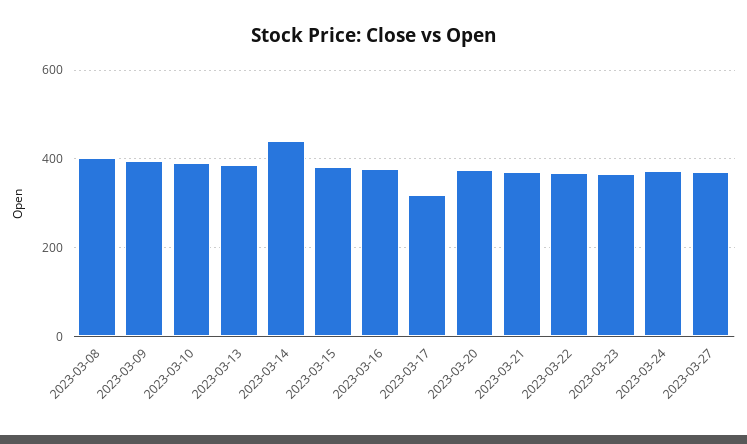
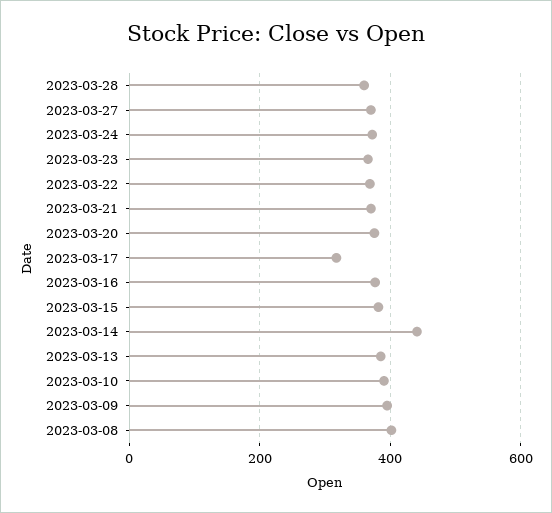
2023-03-28: none -> 360

